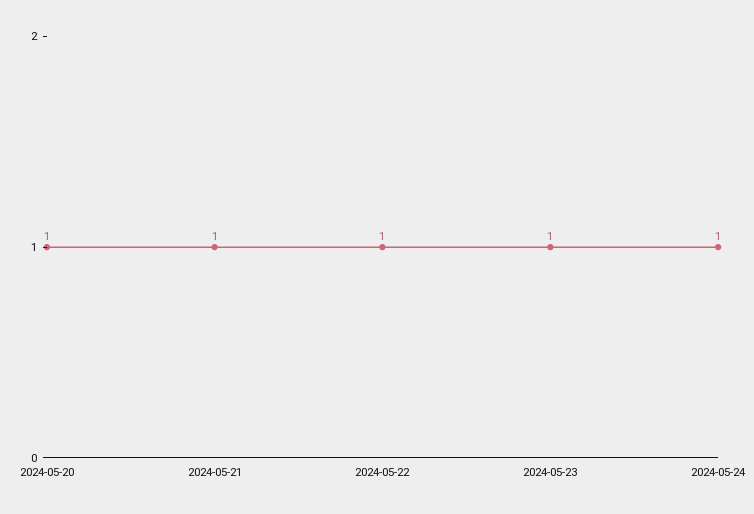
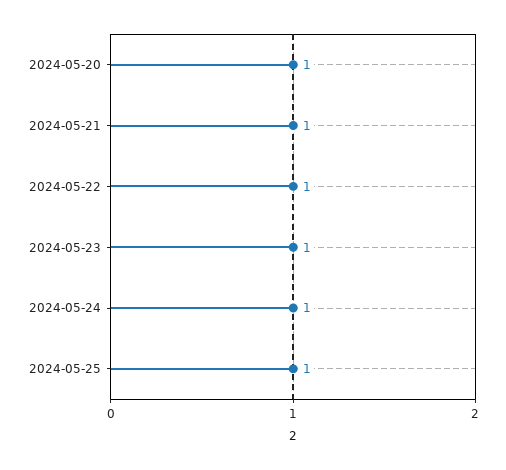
2024-05-25: none -> 1

